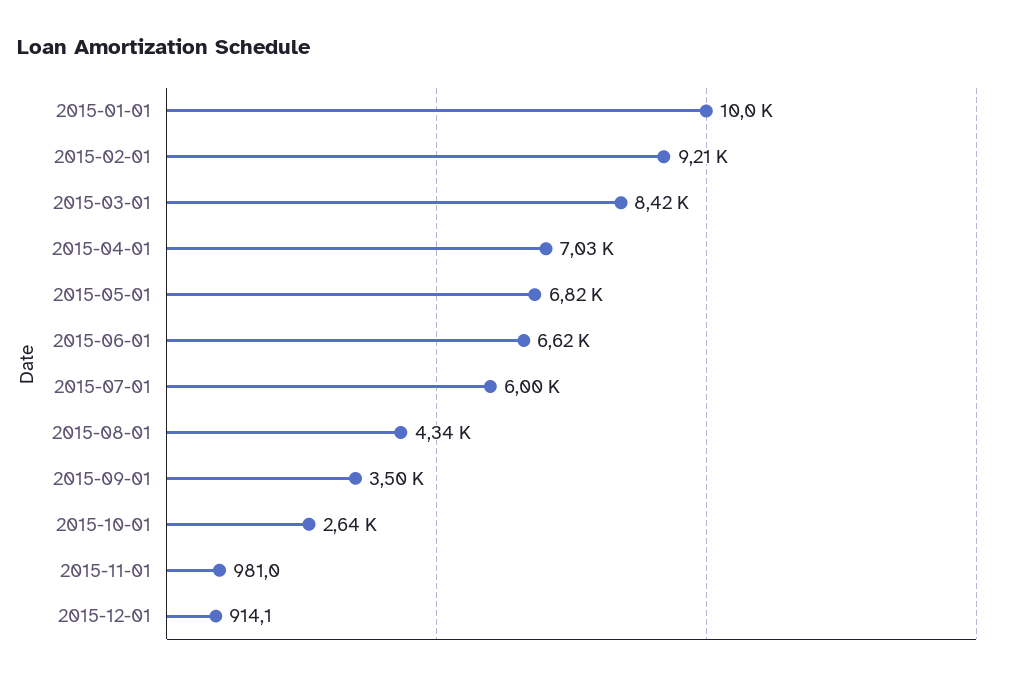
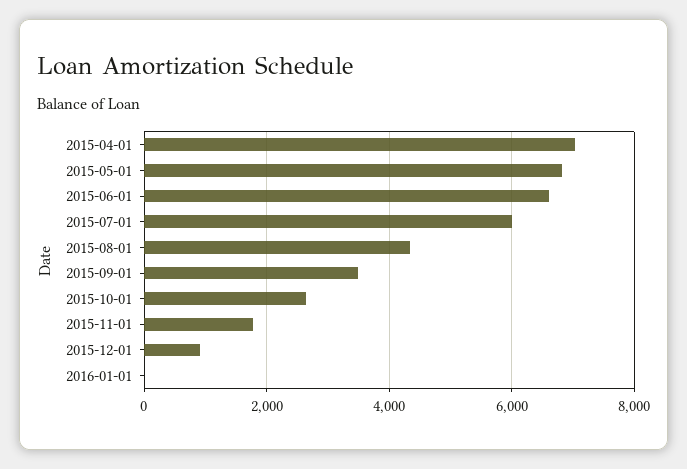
2015-01-01: 10000 -> none
2015-02-01: 9210 -> none
2015-03-01: 8420 -> none
2015-11-01: 981 -> 1800
2016-01-01: none -> 0

